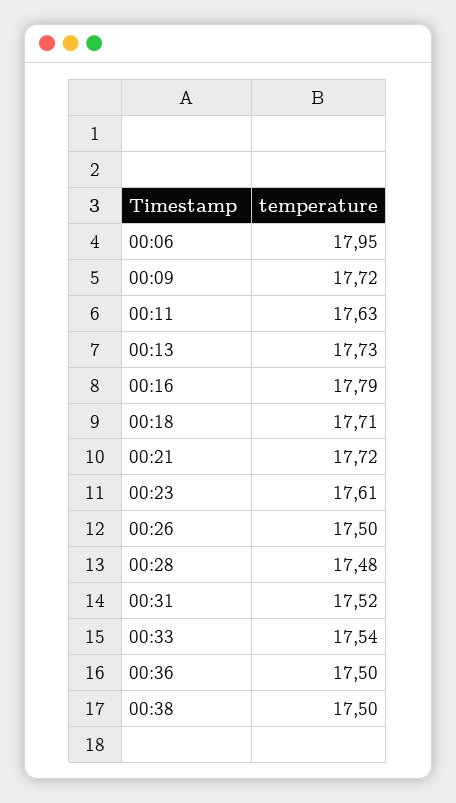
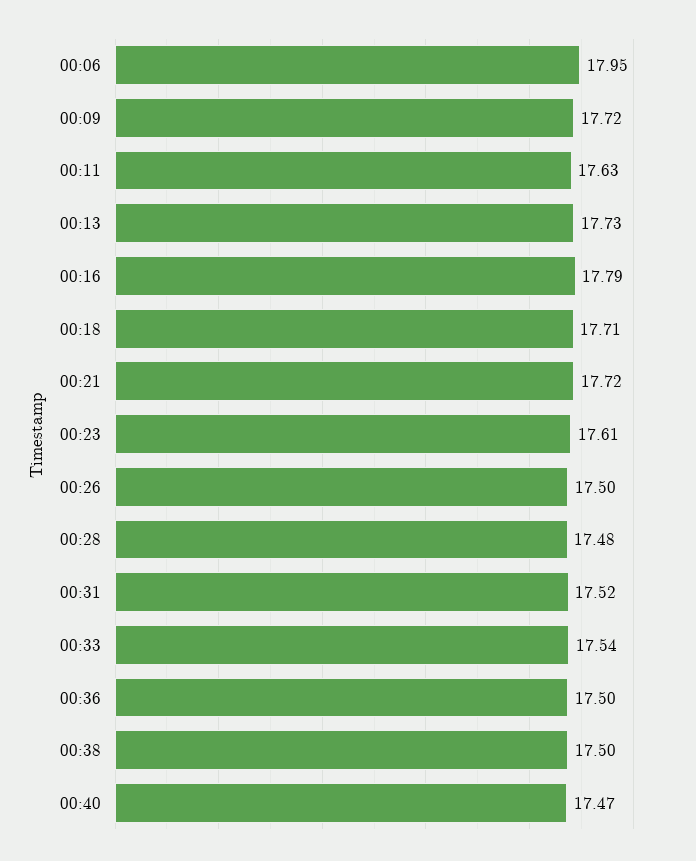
00:40: none -> 17.47

